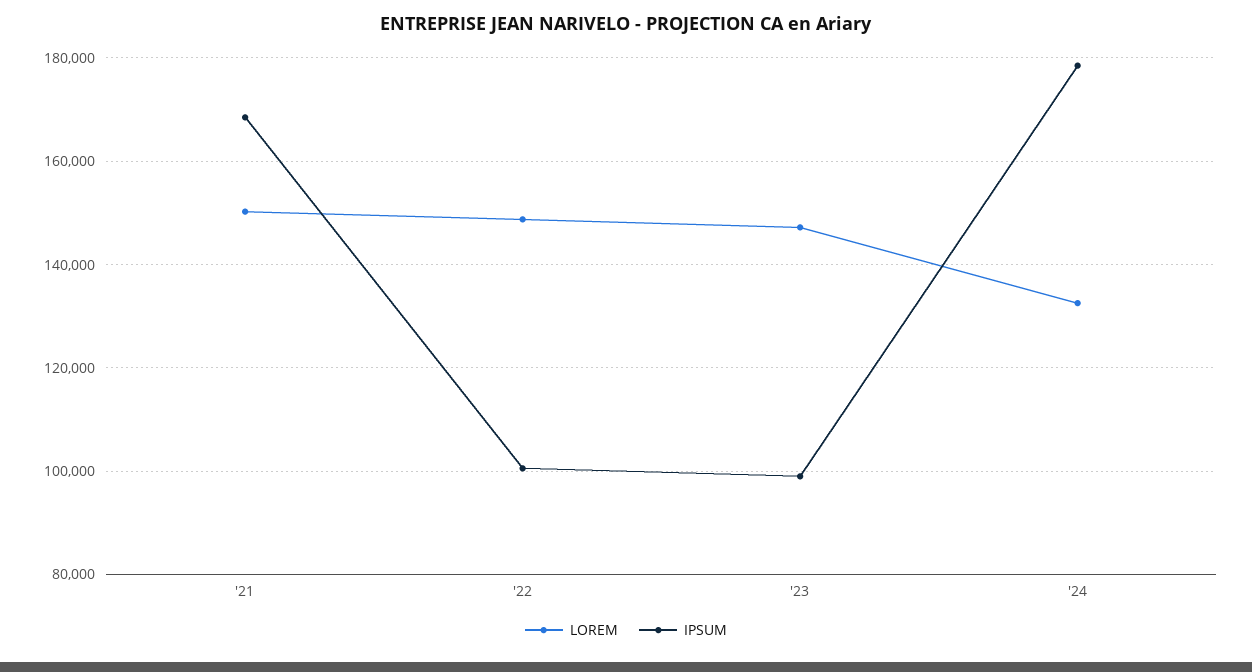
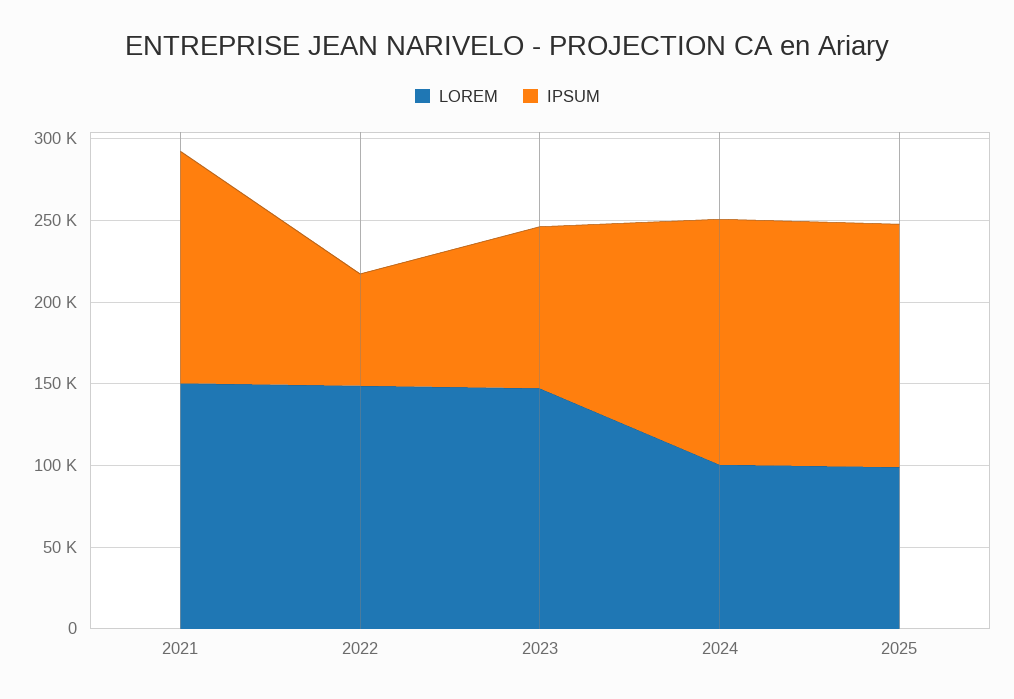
IPSUM, '21: 168000 -> 140000
IPSUM, '22: 100000 -> 70000
LOREM, '24: 132000 -> 100000
IPSUM, '24: 178000 -> 150000
LOREM, 2025: none -> 100000
IPSUM, 2025: none -> 150000

